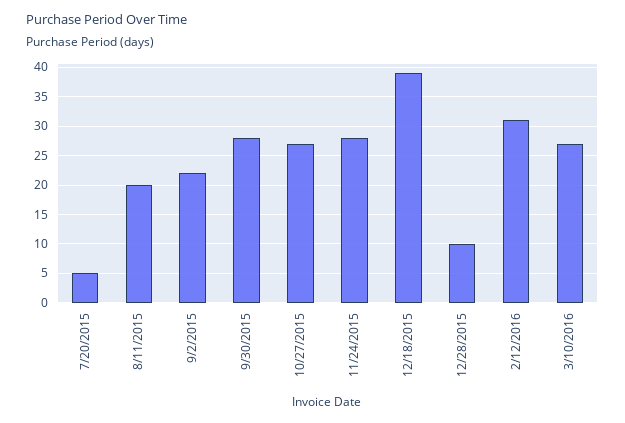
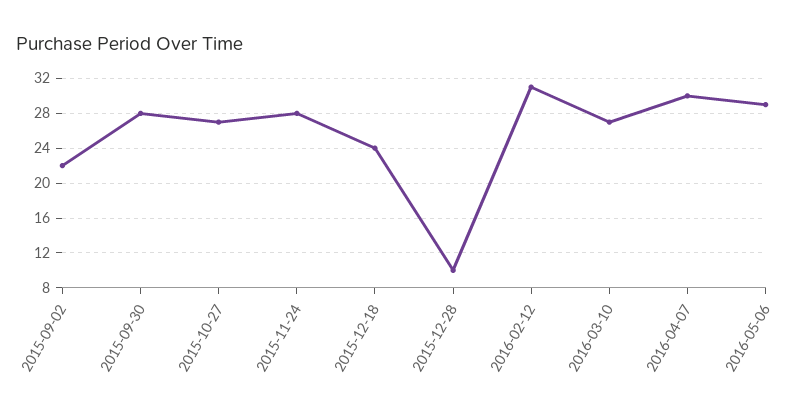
7/20/2015: 5 -> none
8/11/2015: 20 -> none
12/18/2015: 40 -> 24
2016-04-07: none -> 30
2016-05-06: none -> 29

